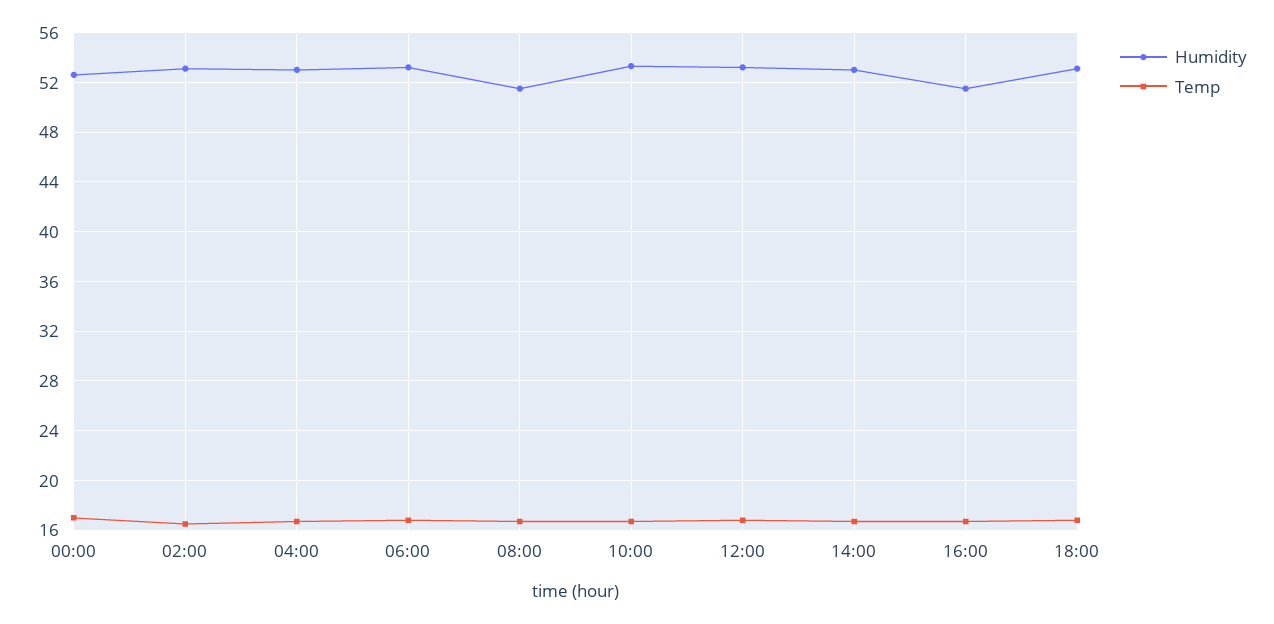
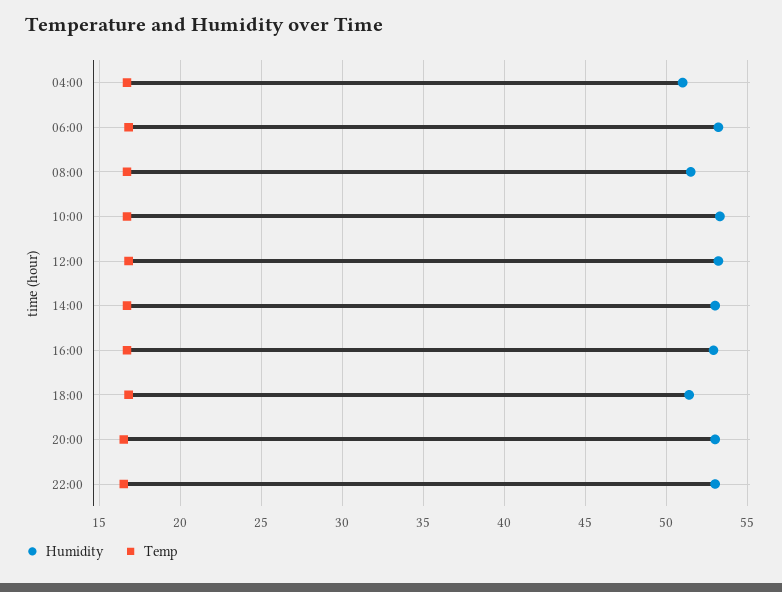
Humidity, 00:00: 52.5 -> none
Temp, 00:00: 17 -> none
Humidity, 02:00: 53 -> none
Temp, 02:00: 16.5 -> none
Humidity, 04:00: 53 -> 51
Humidity, 16:00: 51.5 -> 53
Humidity, 18:00: 53 -> 51.5
Humidity, 20:00: none -> 53
Temp, 20:00: none -> 16.5
Humidity, 22:00: none -> 53
Temp, 22:00: none -> 16.5

